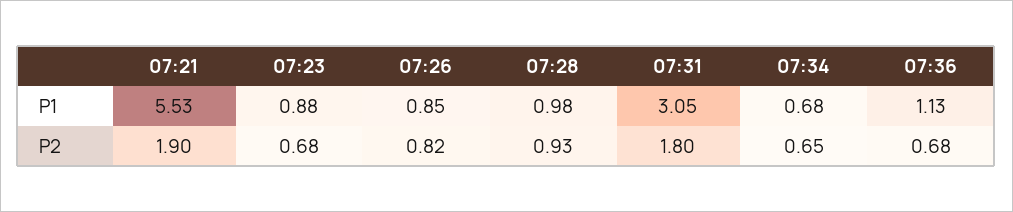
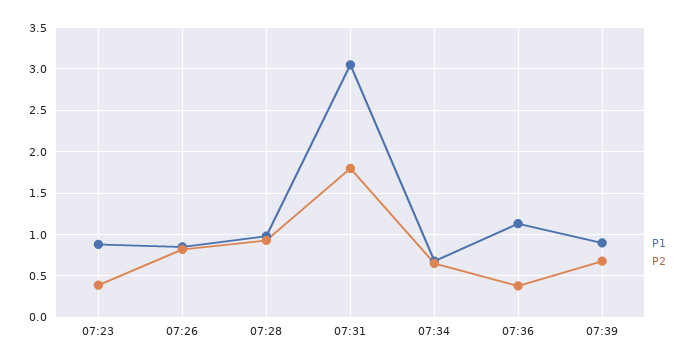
P1, 07:21: 5.53 -> none
P2, 07:21: 1.9 -> none
P2, 07:23: 0.68 -> 0.4
P2, 07:36: 0.68 -> 0.4
P1, 07:39: none -> 0.9
P2, 07:39: none -> 0.7

